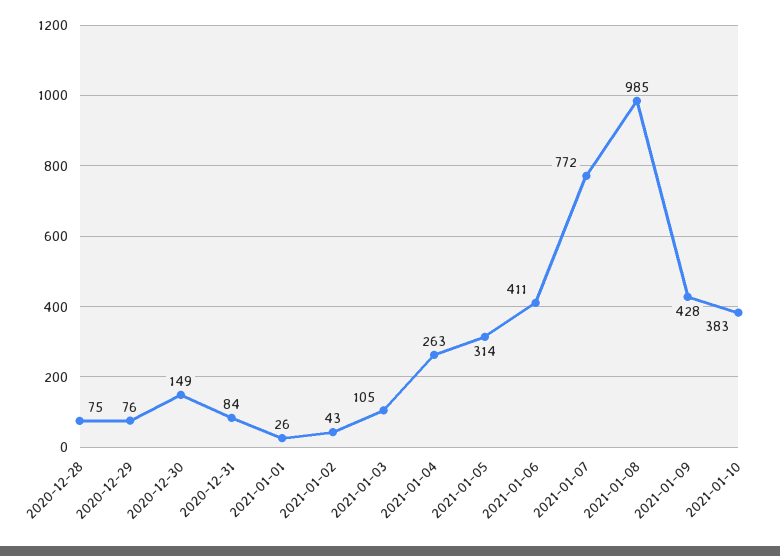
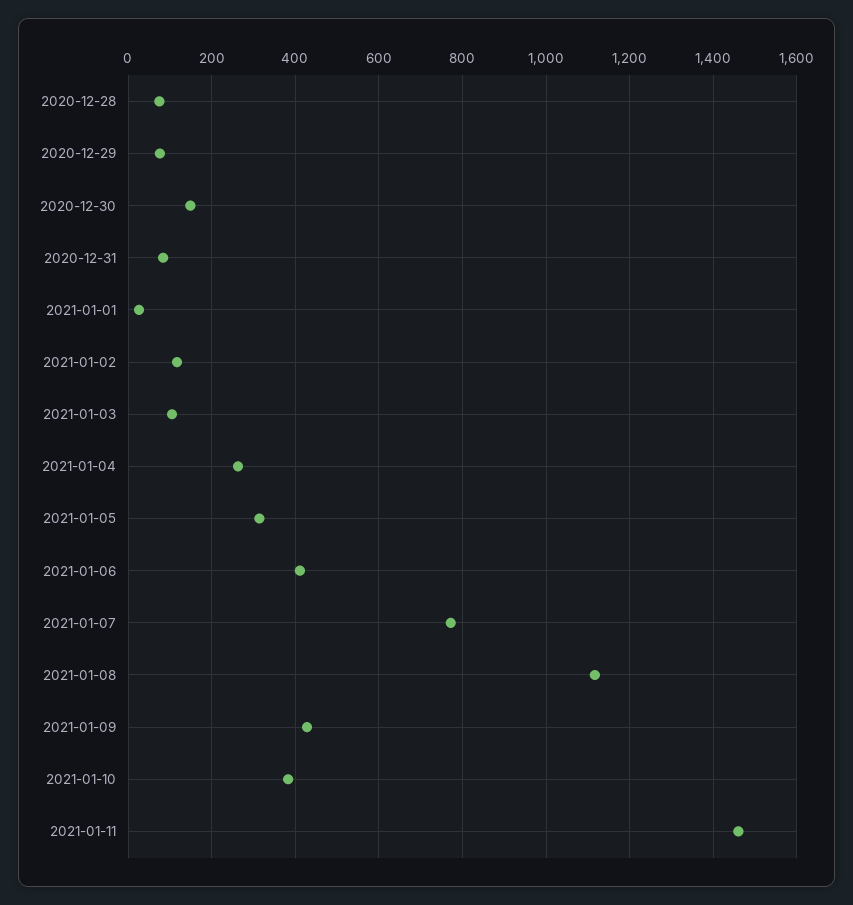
2021-01-02: 43 -> 120
2021-01-08: 985 -> 1120
2021-01-11: none -> 1460

